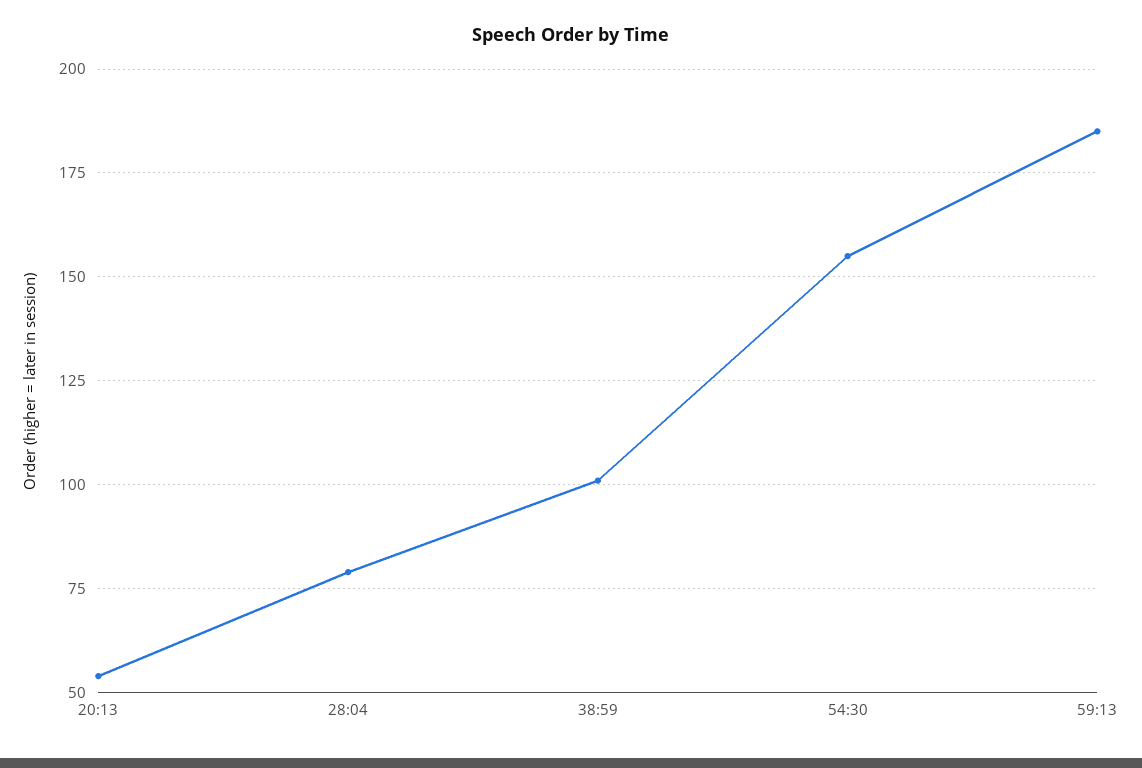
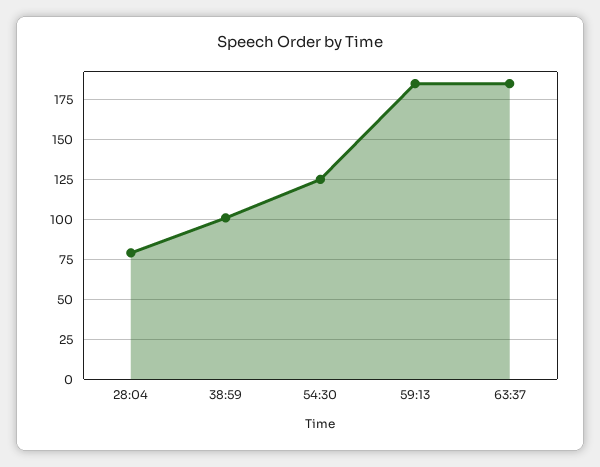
20:13: 55 -> none
54:30: 155 -> 125
63:37: none -> 185

